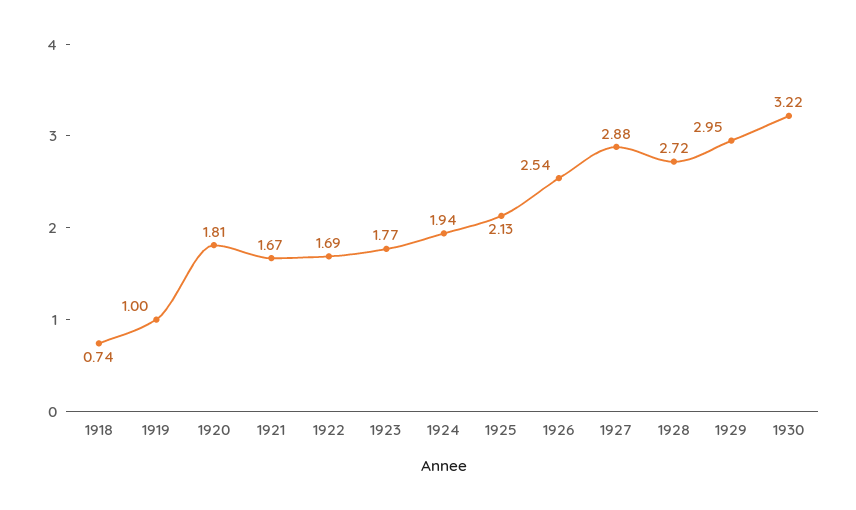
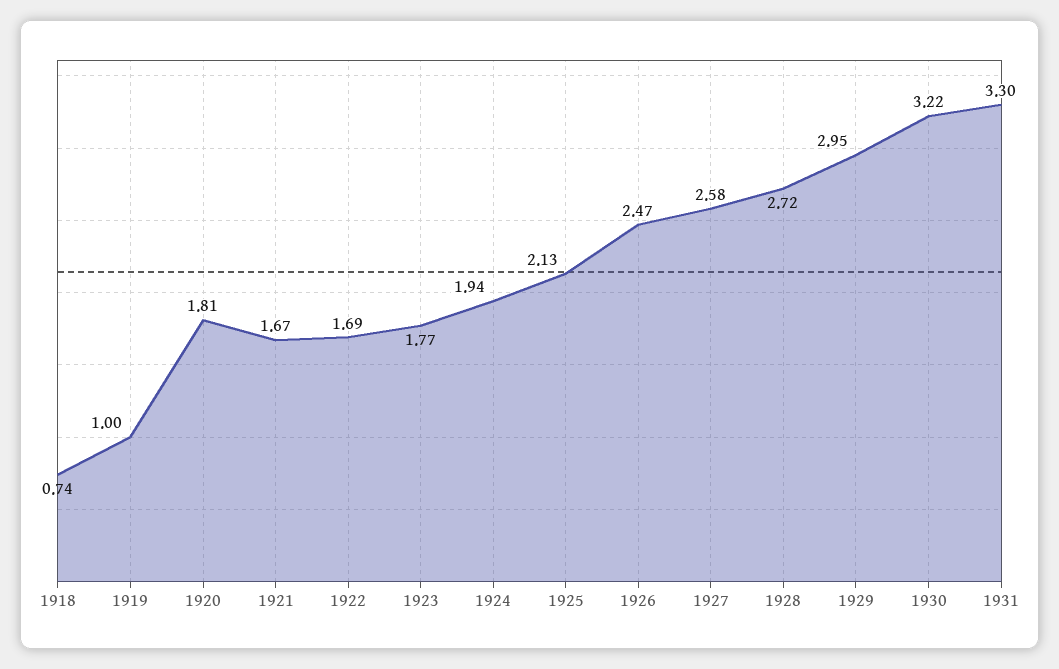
1926: 2.54 -> 2.47
1927: 2.88 -> 2.58
1931: none -> 3.3

